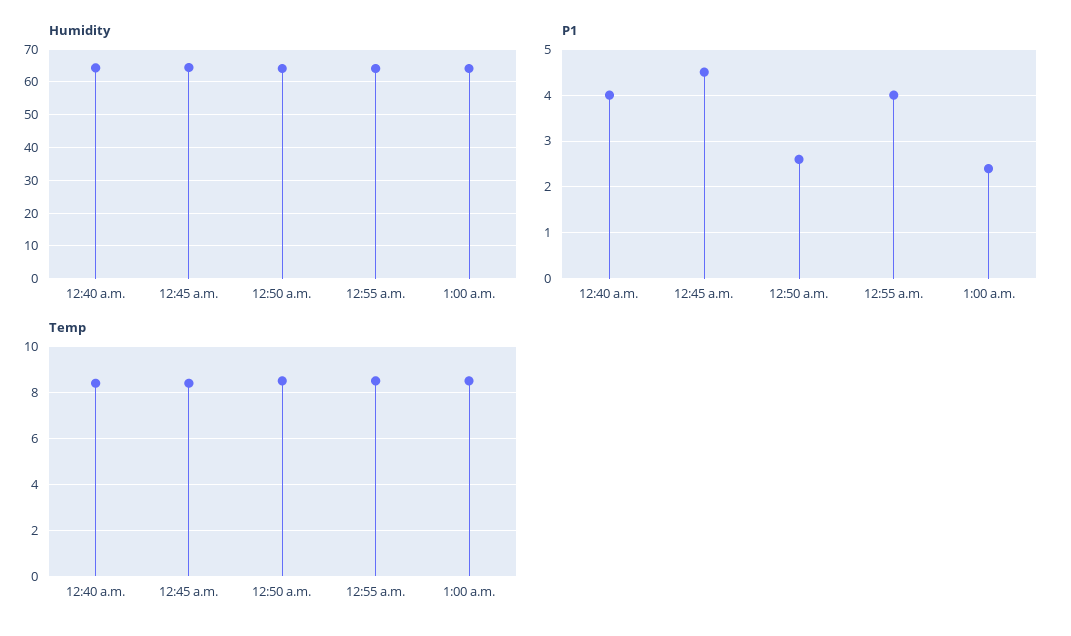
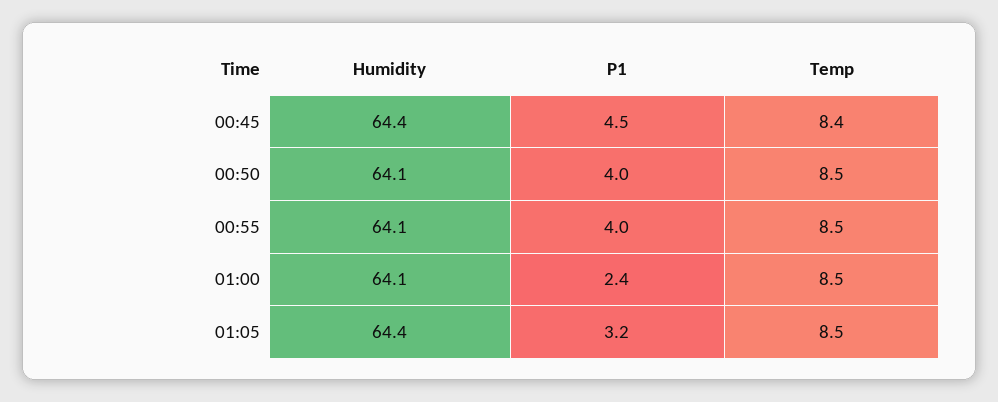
Humidity, 12:40 a.m.: 64 -> none
P1, 12:40 a.m.: 4 -> none
P1, 12:50 a.m.: 2.5 -> 4
Temp, 12:40 a.m.: 8.5 -> none
Humidity, 01:05: none -> 64.4
P1, 01:05: none -> 3.2
Temp, 01:05: none -> 8.5

